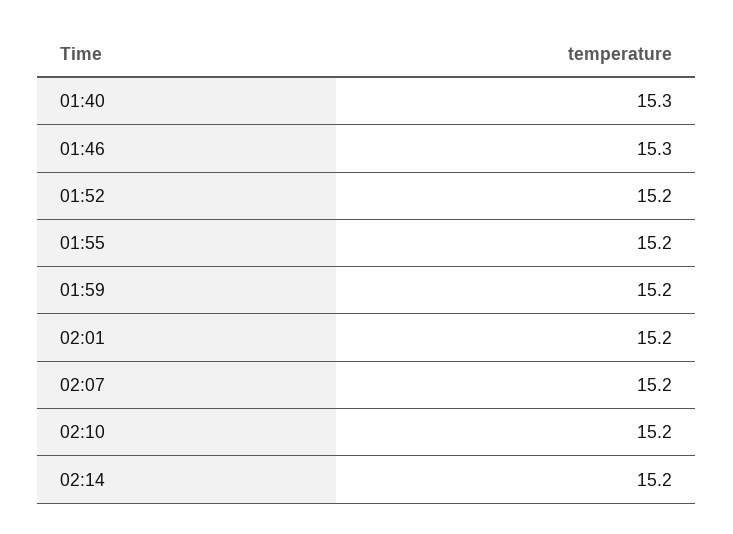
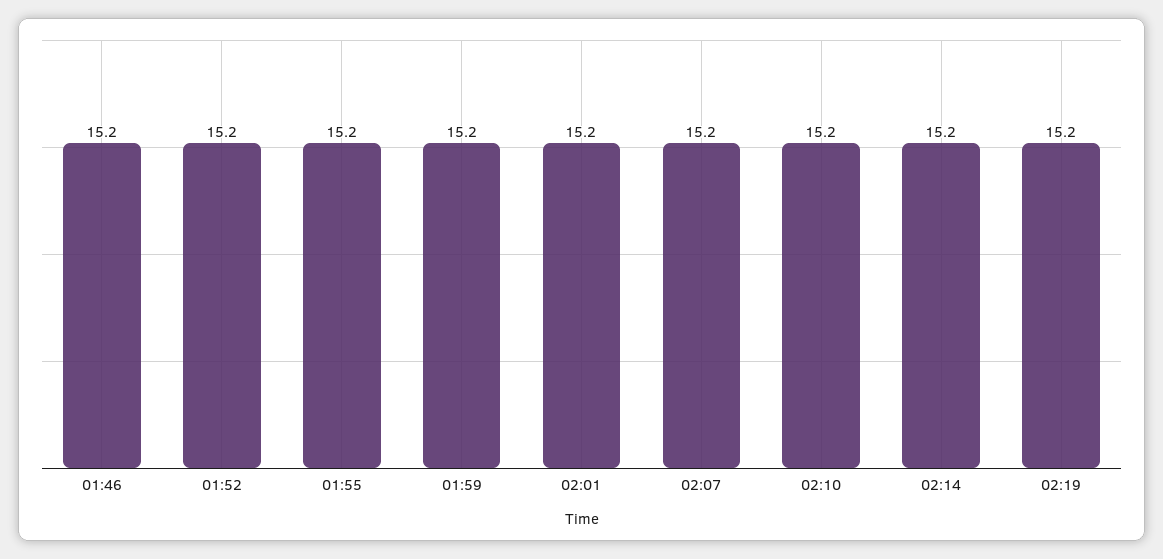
01:40: 15.3 -> none
01:46: 15.3 -> 15.2
02:19: none -> 15.2

